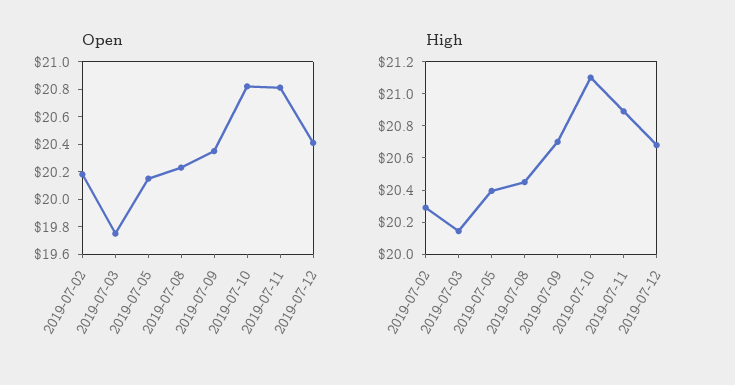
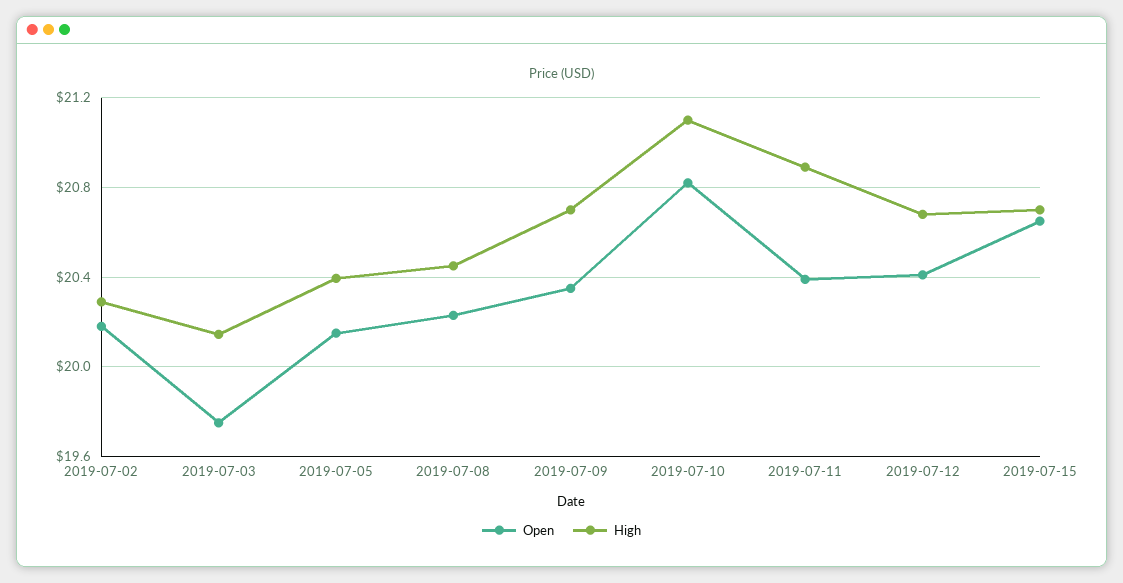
Open, 2019-07-11: 20.8 -> 20.4
Open, 2019-07-15: none -> 20.65
High, 2019-07-15: none -> 20.7

